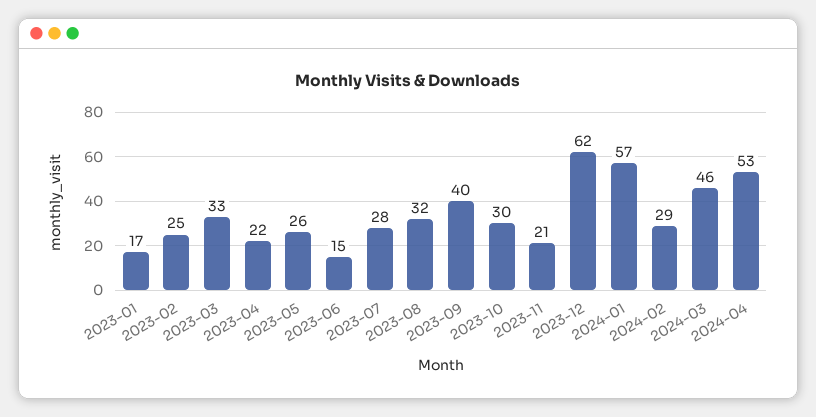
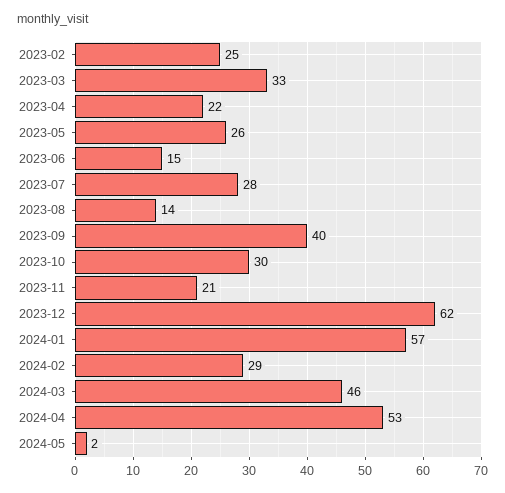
2023-01: 17 -> none
2023-08: 32 -> 14
2024-05: none -> 2

